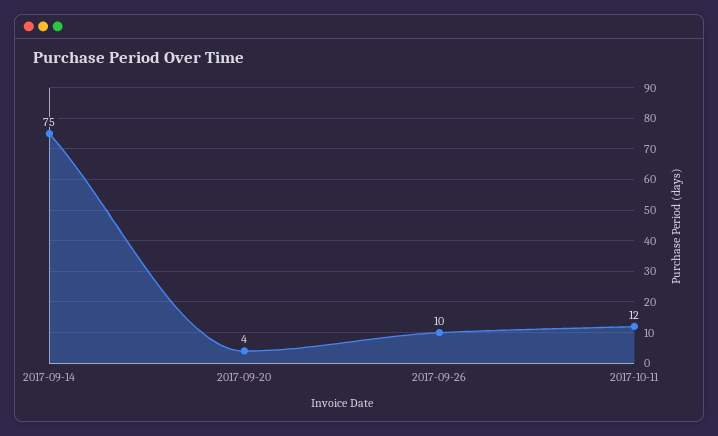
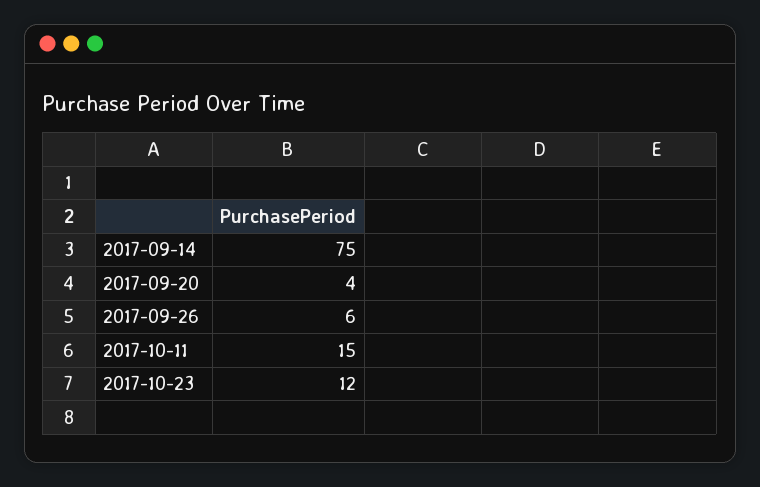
2017-09-26: 10 -> 6
2017-10-11: 12 -> 15
2017-10-23: none -> 12

